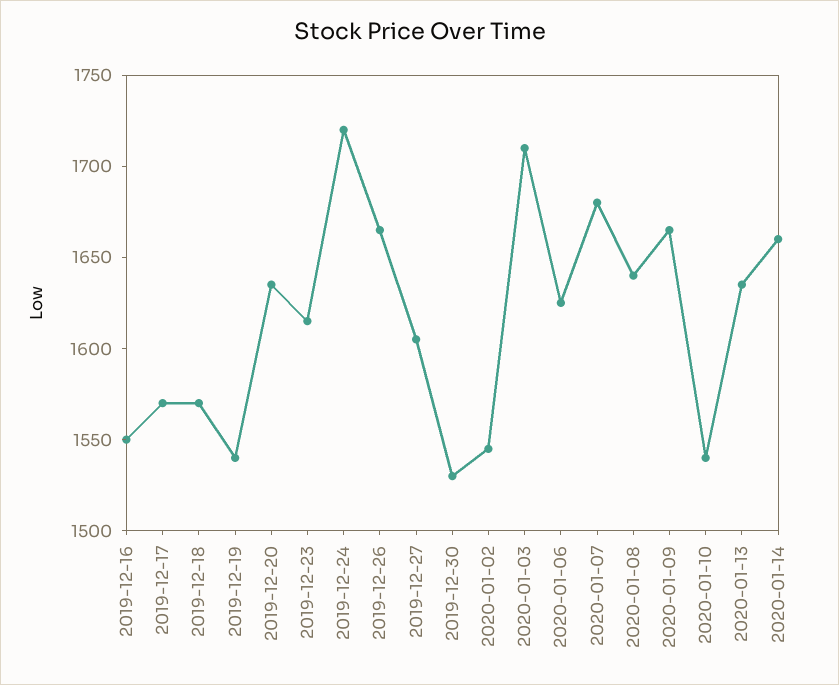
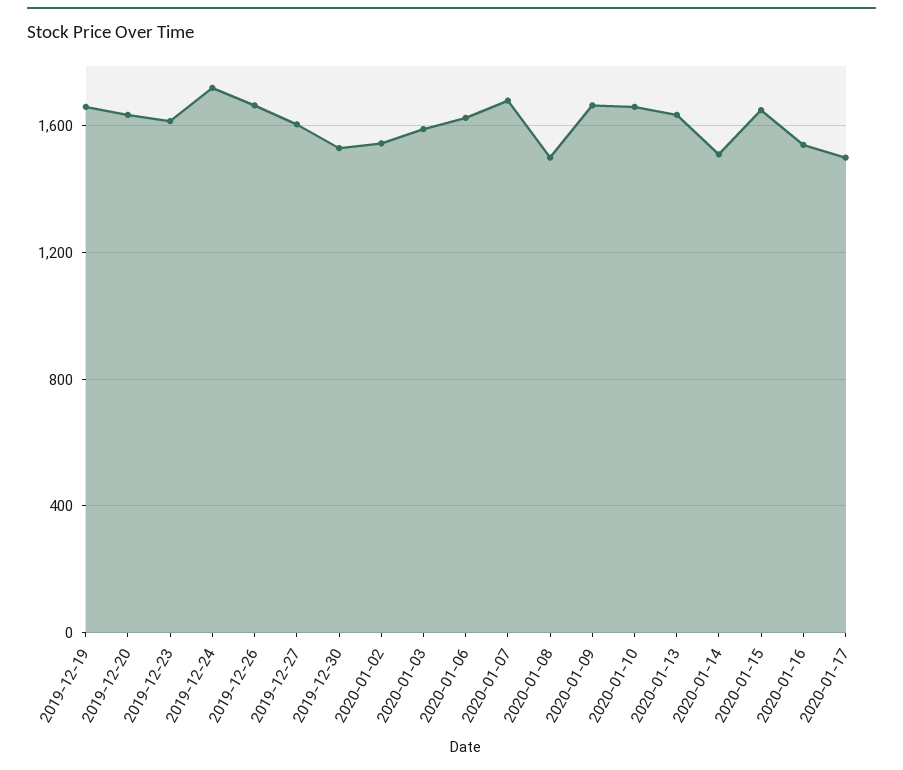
2019-12-16: 1550 -> none
2019-12-17: 1570 -> none
2019-12-18: 1570 -> none
2019-12-19: 1540 -> 1650
2020-01-03: 1710 -> 1600
2020-01-08: 1640 -> 1500
2020-01-10: 1540 -> 1650
2020-01-14: 1660 -> 1500
2020-01-15: none -> 1650
2020-01-16: none -> 1550
2020-01-17: none -> 1500

